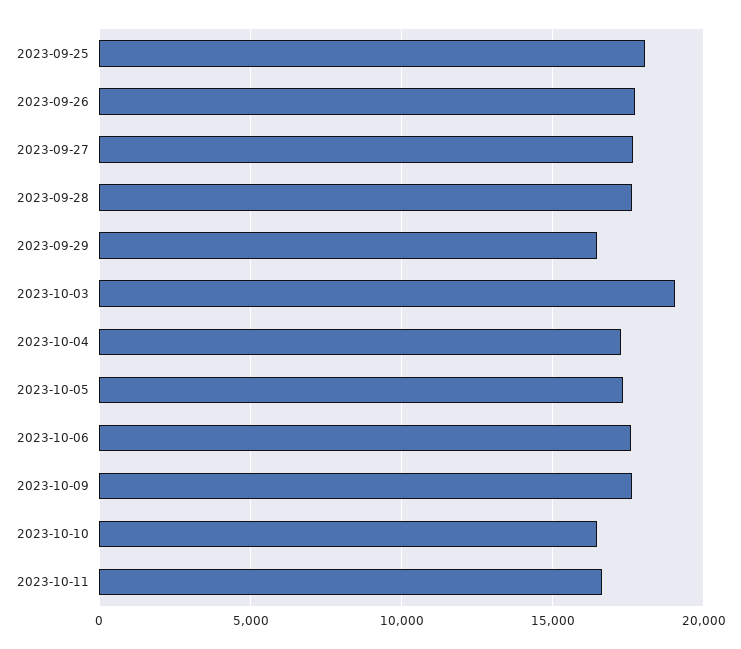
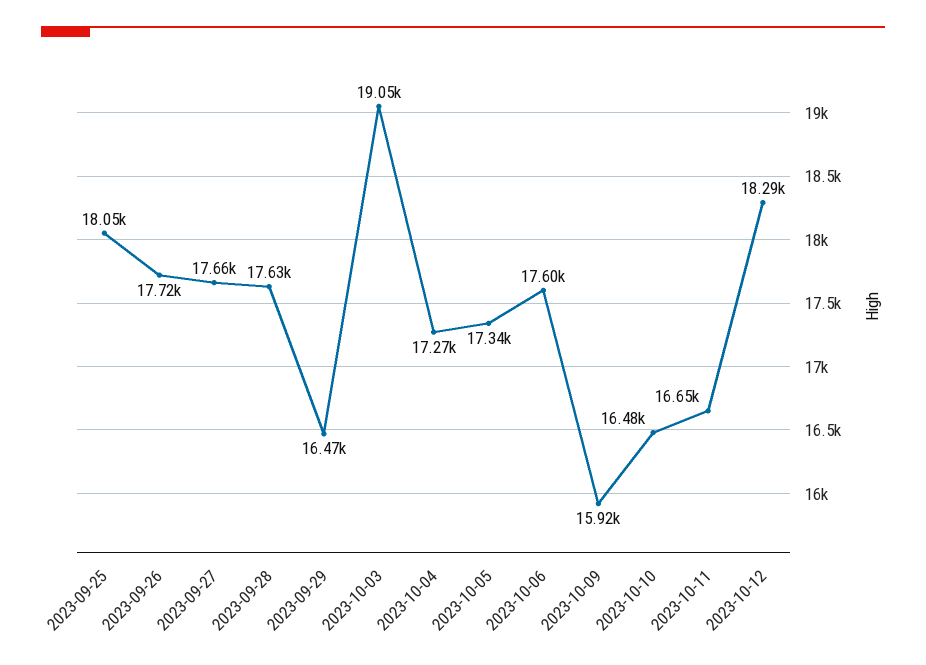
2023-10-09: 17500 -> 15920
2023-10-12: none -> 18290

